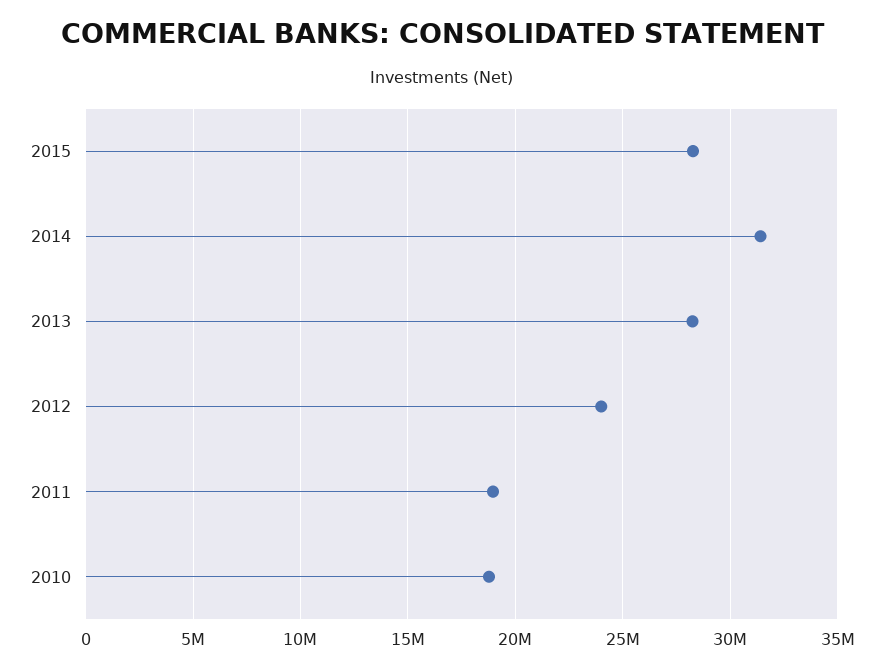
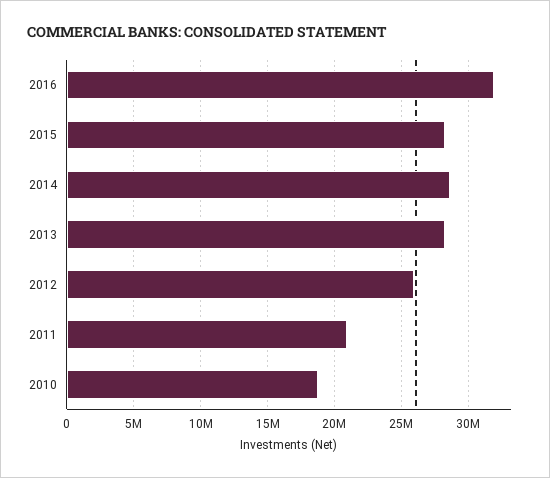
2014: 31500000 -> 28500000
2012: 24000000 -> 26000000
2011: 19000000 -> 21000000
2016: none -> 32000000

